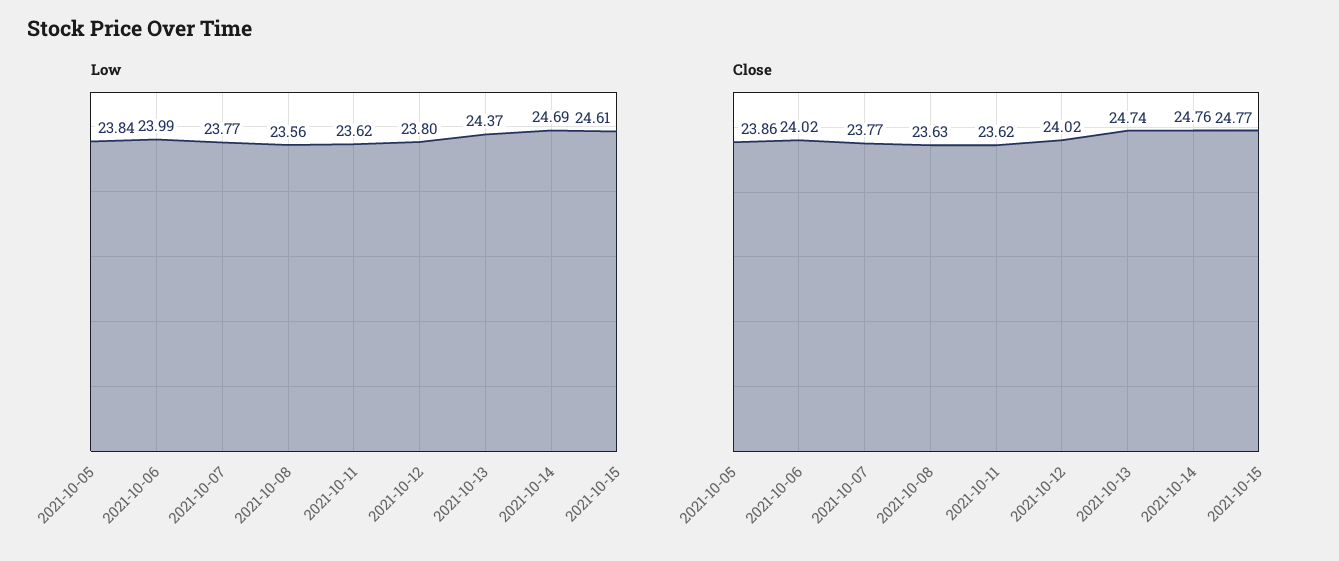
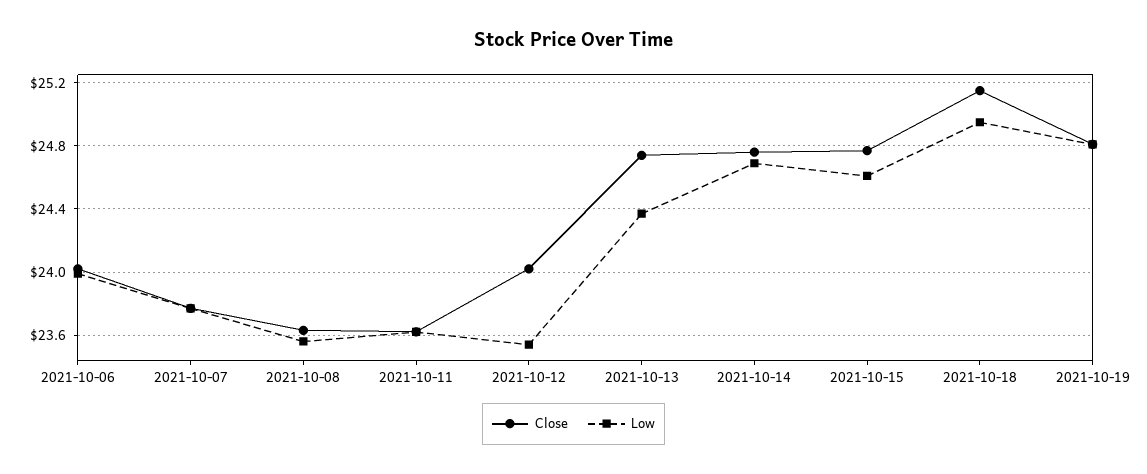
Low, 2021-10-05: 23.84 -> none
Low, 2021-10-12: 23.8 -> 23.55
Close, 2021-10-05: 23.86 -> none
Close, 2021-10-18: none -> 25.15
Low, 2021-10-18: none -> 24.95
Close, 2021-10-19: none -> 24.8
Low, 2021-10-19: none -> 24.8

